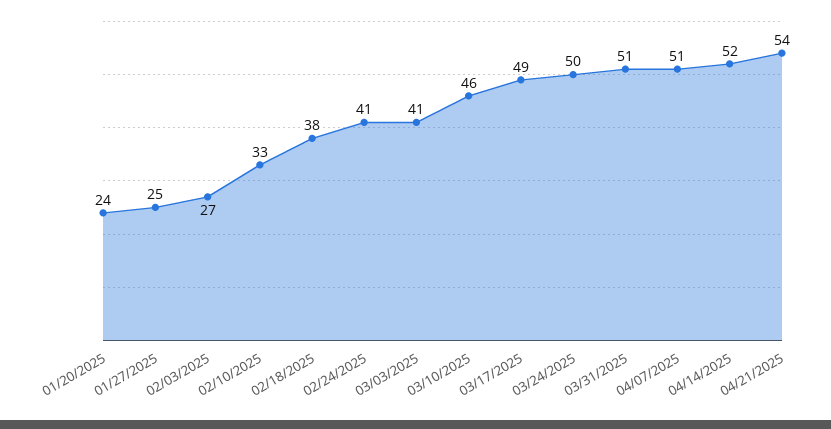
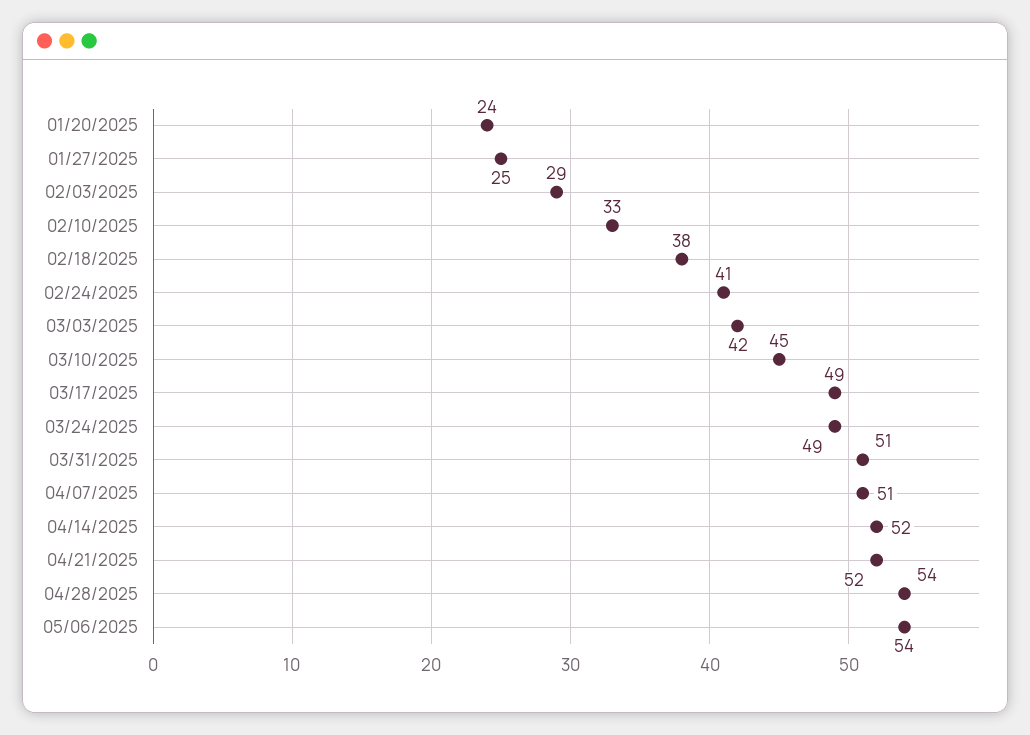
02/03/2025: 27 -> 29
03/03/2025: 41 -> 42
03/10/2025: 46 -> 45
03/24/2025: 50 -> 49
04/21/2025: 54 -> 52
04/28/2025: none -> 54
05/06/2025: none -> 54

